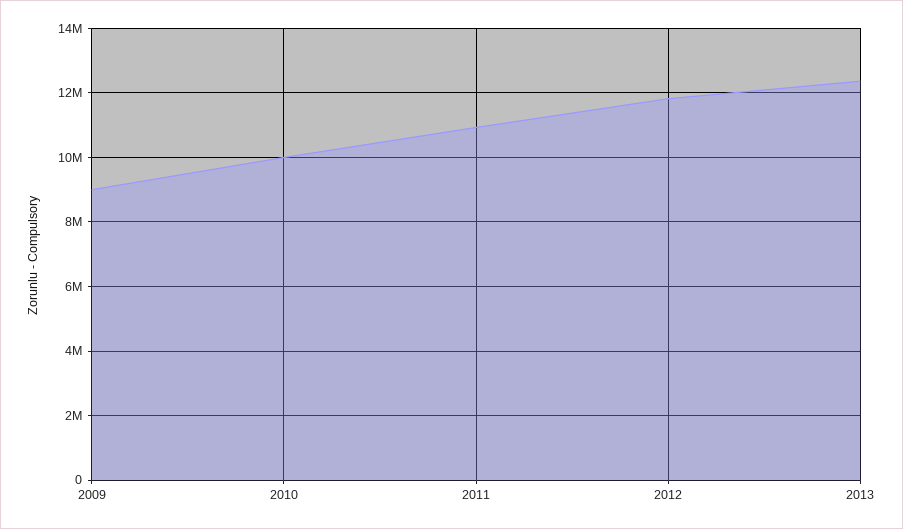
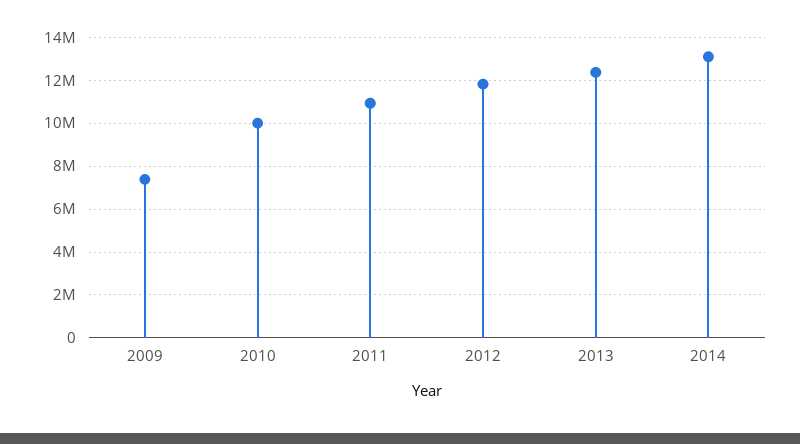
2009: 9000000 -> 7500000
2014: none -> 13000000

